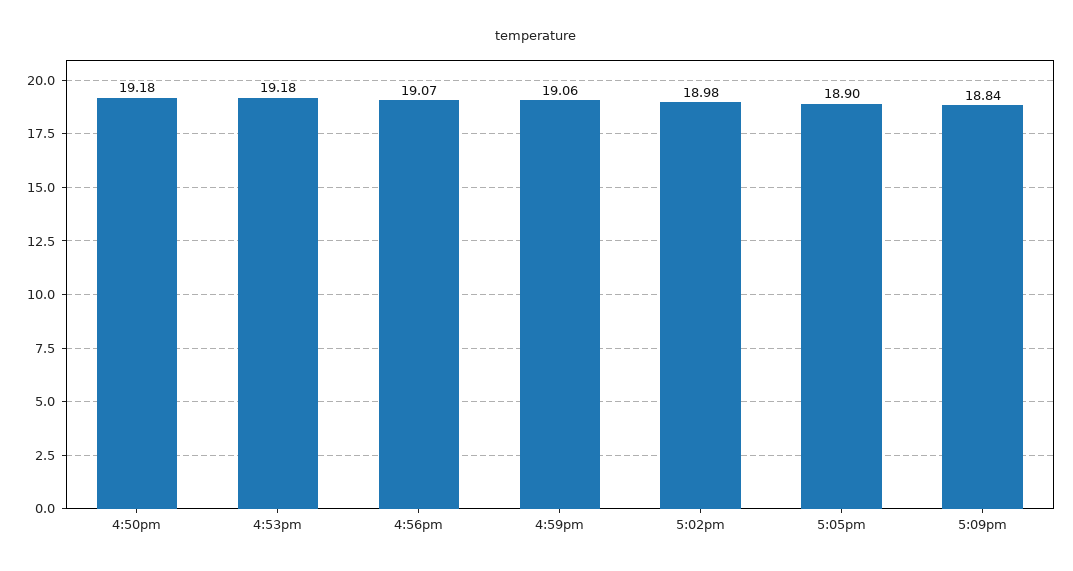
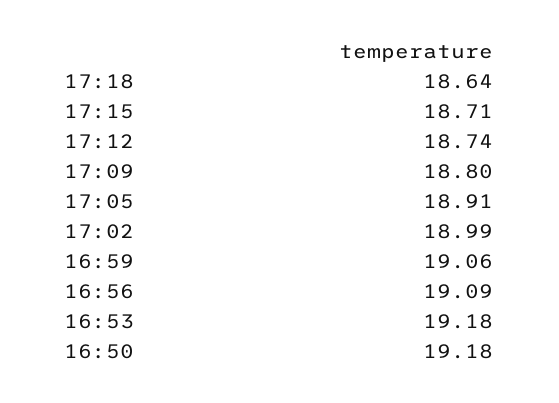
4:56pm: 19.07 -> 19.09
5:02pm: 18.98 -> 18.99
5:05pm: 18.9 -> 18.91
5:09pm: 18.84 -> 18.8
17:18: none -> 18.64
17:15: none -> 18.71
17:12: none -> 18.74

